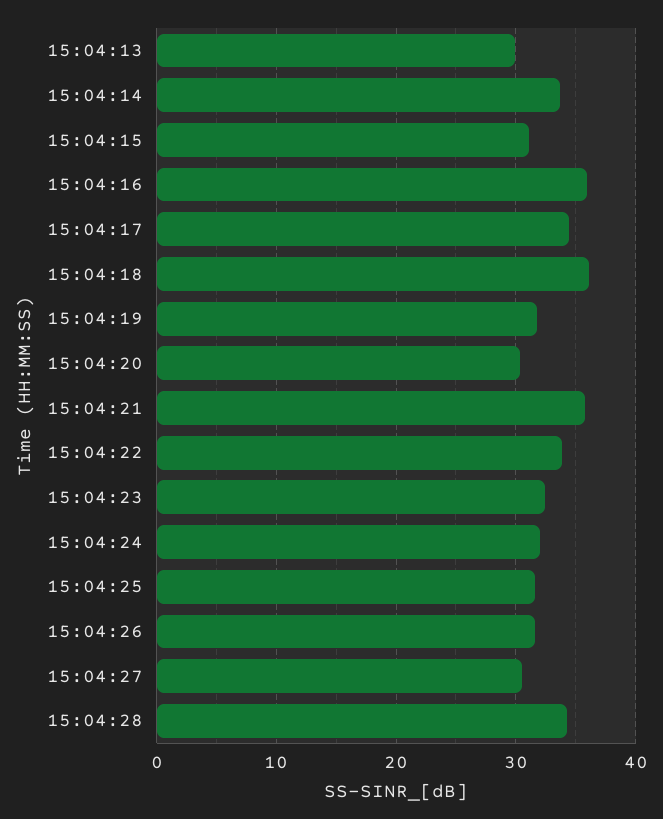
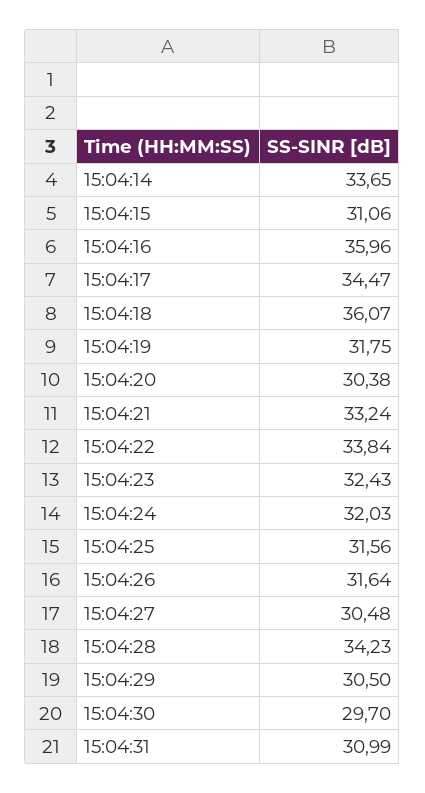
15:04:13: 30 -> none
15:04:21: 36 -> 33.24
15:04:29: none -> 30.5
15:04:30: none -> 29.7
15:04:31: none -> 30.99

